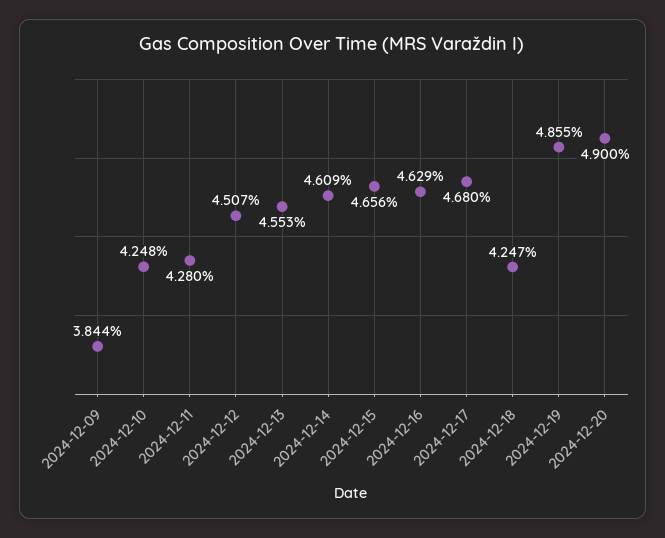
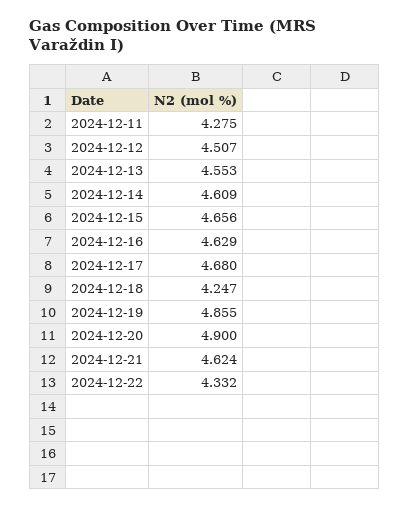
2024-12-09: 3.844 -> none
2024-12-10: 4.248 -> none
2024-12-11: 4.28 -> 4.275
2024-12-21: none -> 4.624
2024-12-22: none -> 4.332

